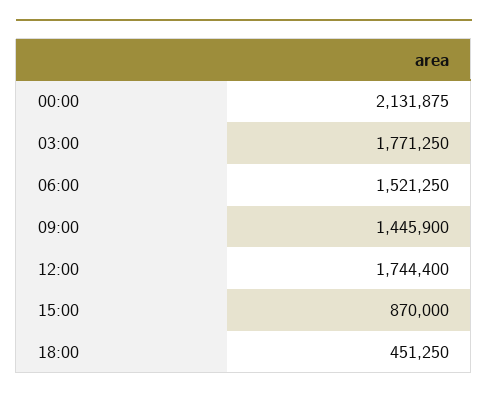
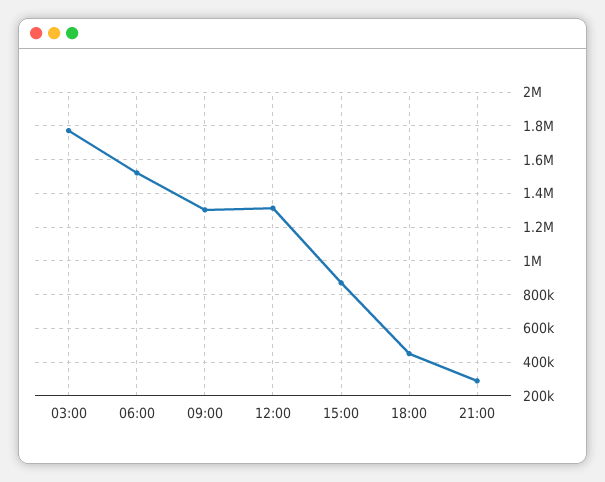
00:00: 2131875 -> none
09:00: 1445900 -> 1300000
12:00: 1744400 -> 1300000
21:00: none -> 300000

